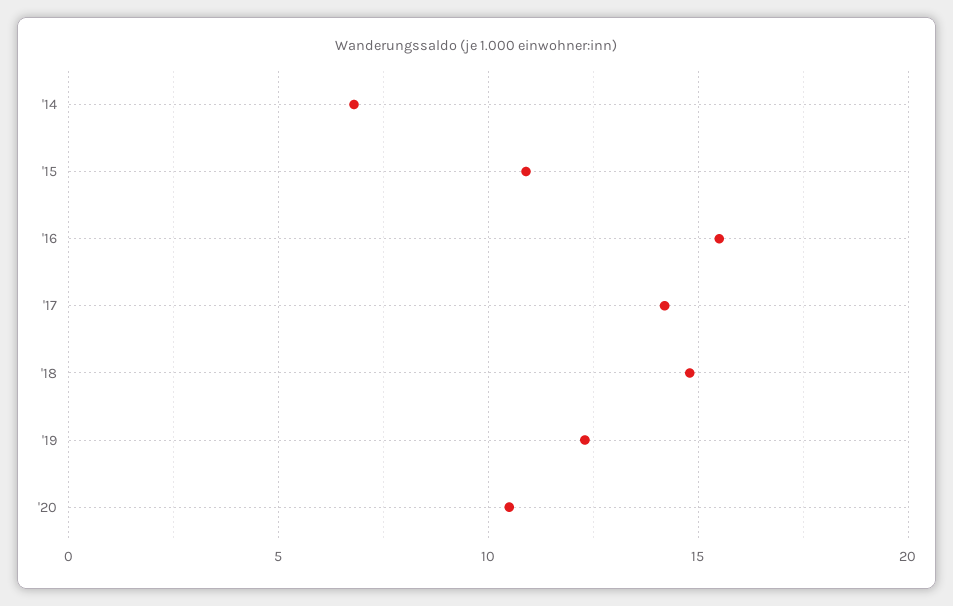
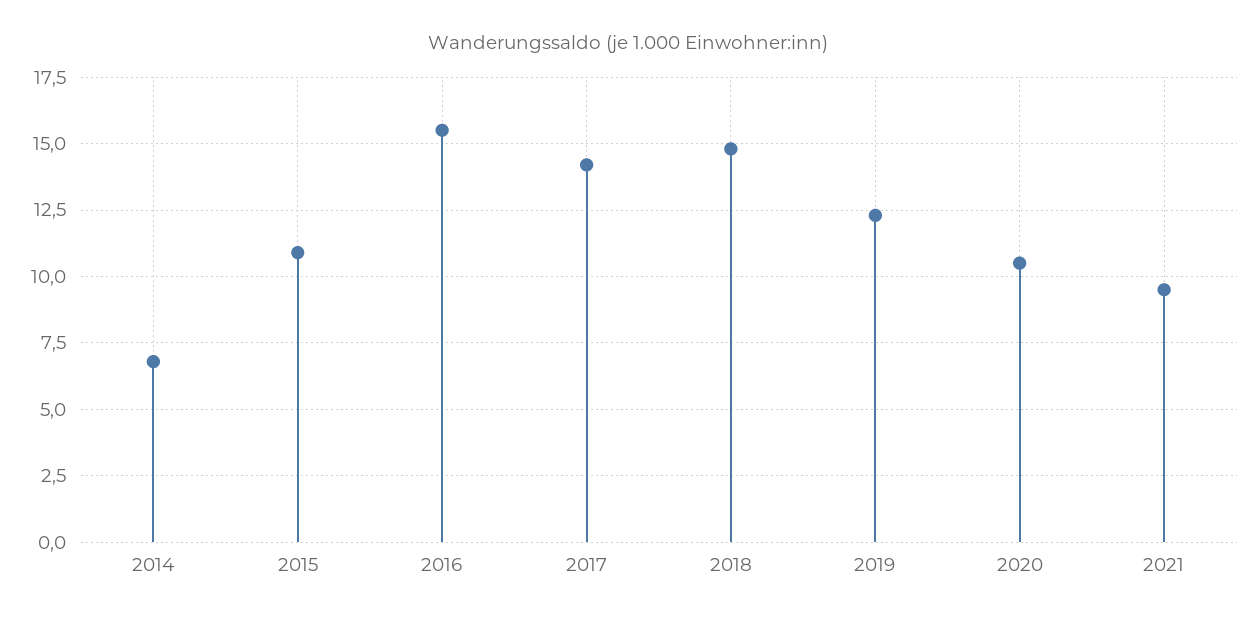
2021: none -> 9.5

